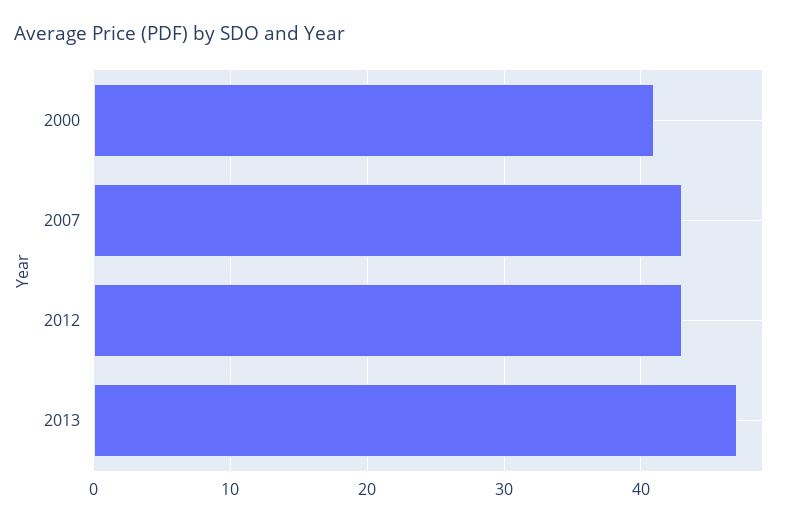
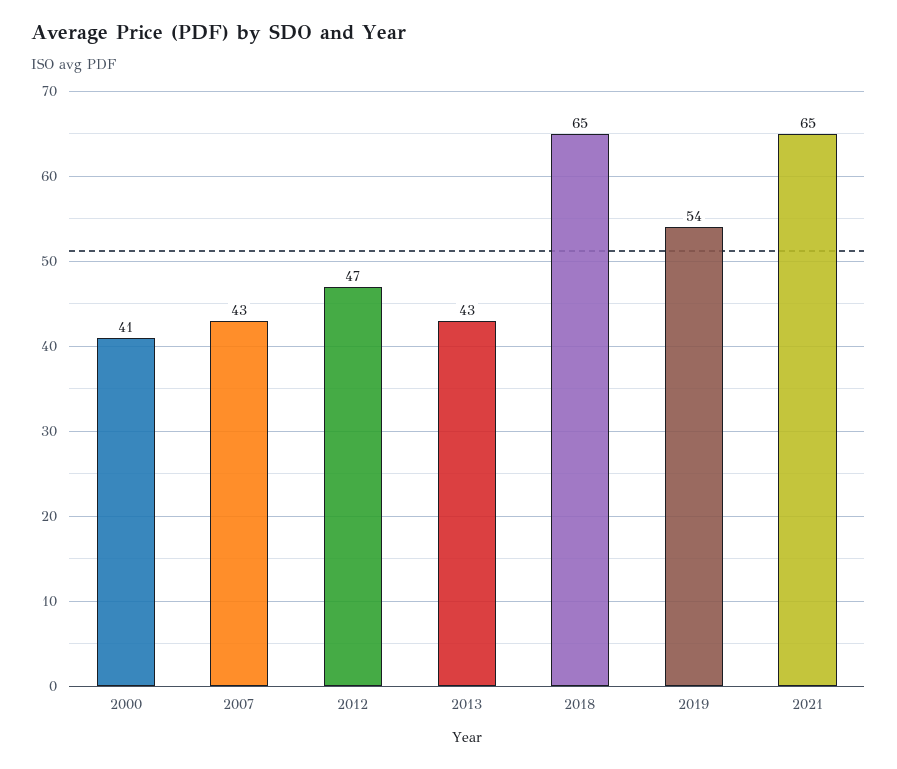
2012: 43 -> 47
2013: 47 -> 43
2018: none -> 65
2019: none -> 54
2021: none -> 65

